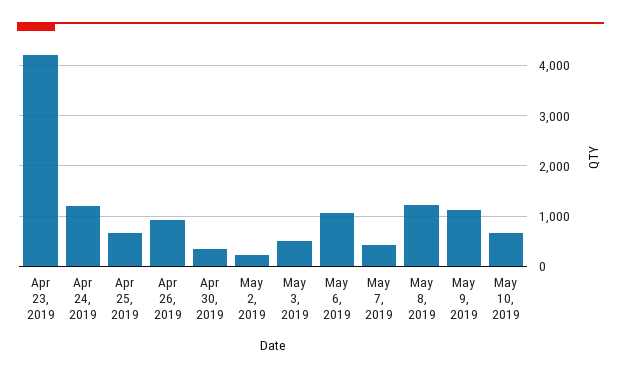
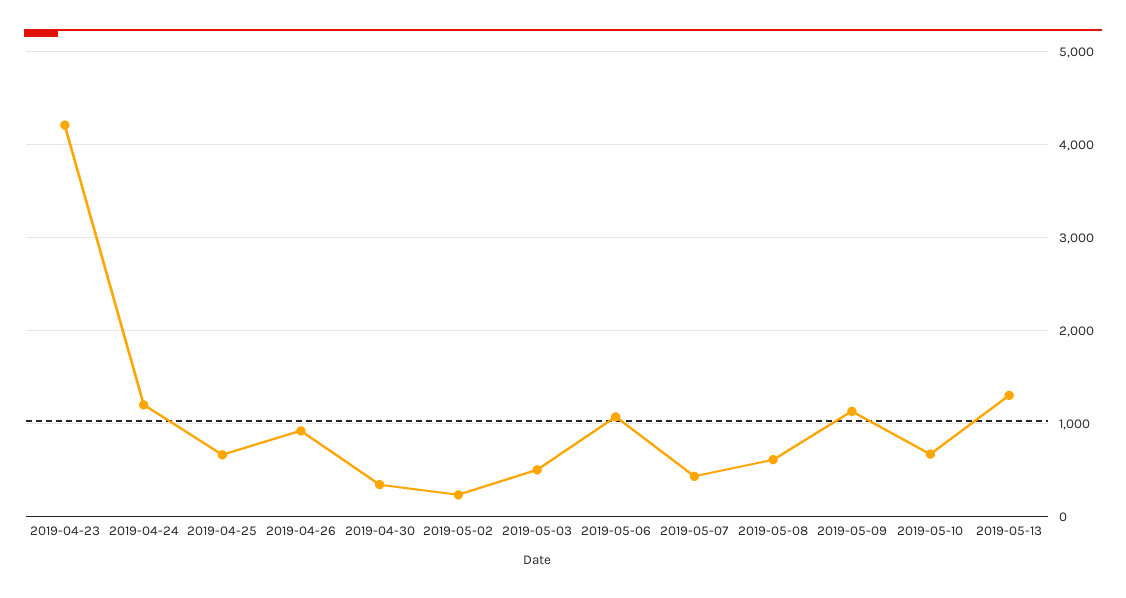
May 8, 2019: 1200 -> 600
2019-05-13: none -> 1300

